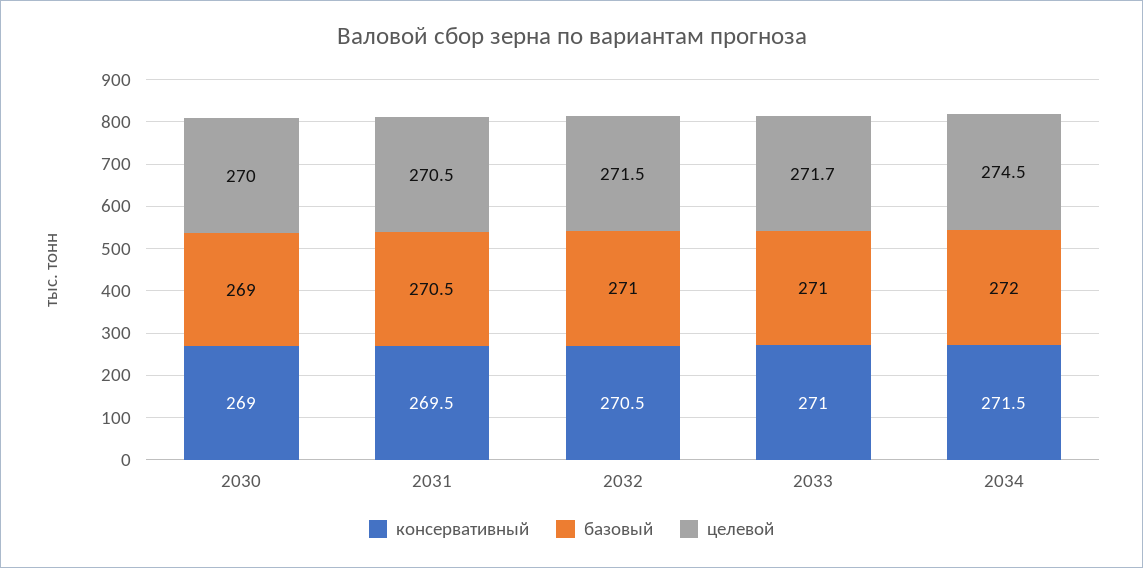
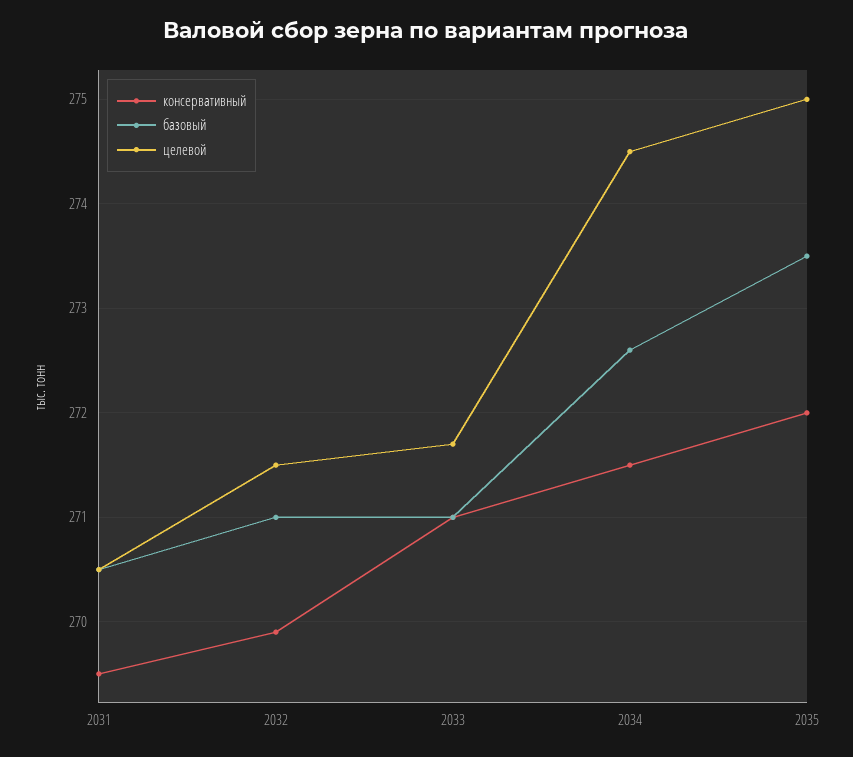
консервативный, 2030: 269 -> none
базовый, 2030: 269 -> none
целевой, 2030: 270 -> none
консервативный, 2032: 270.5 -> 269.9
базовый, 2034: 272 -> 272.6
консервативный, 2035: none -> 272
базовый, 2035: none -> 273.5
целевой, 2035: none -> 275

